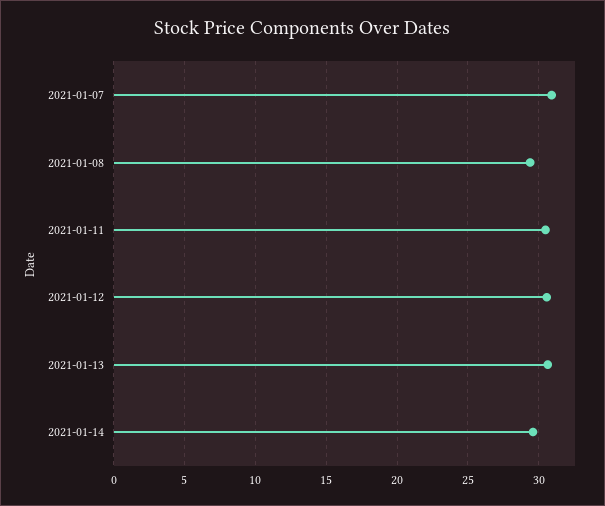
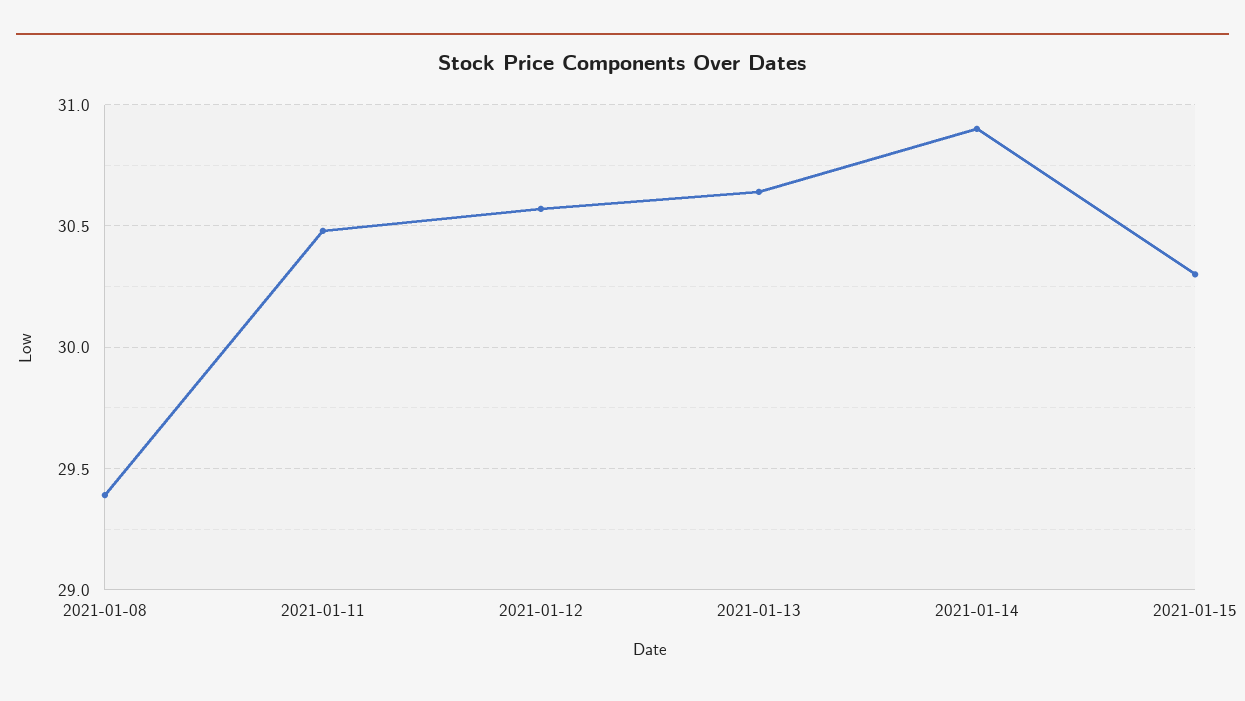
2021-01-07: 31 -> none
2021-01-14: 29.5 -> 30.9
2021-01-15: none -> 30.3

